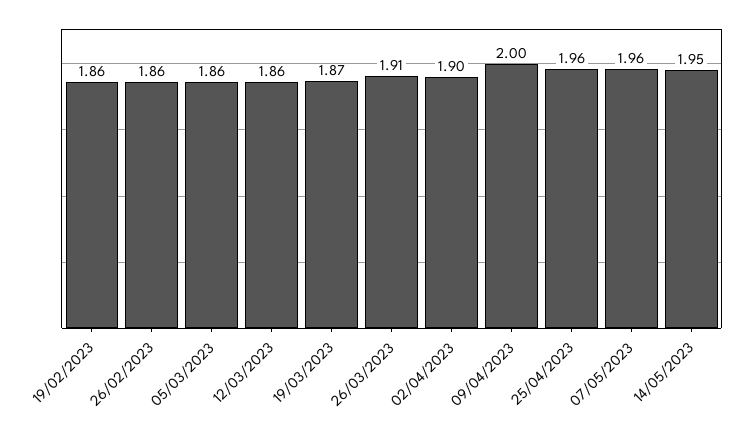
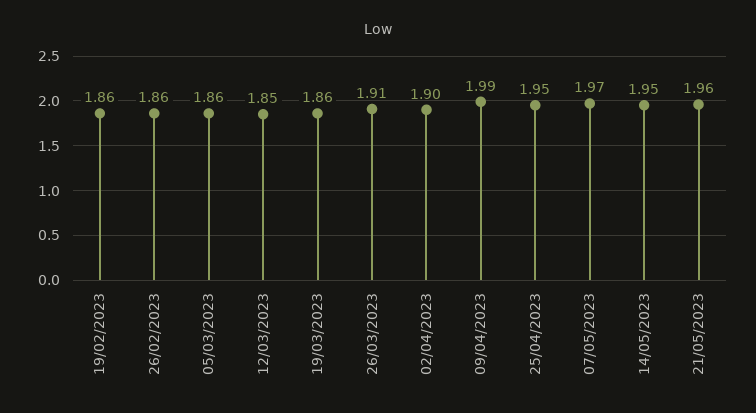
12/03/2023: 1.86 -> 1.85
19/03/2023: 1.87 -> 1.86
09/04/2023: 2 -> 1.99
25/04/2023: 1.96 -> 1.95
07/05/2023: 1.96 -> 1.97
21/05/2023: none -> 1.96

